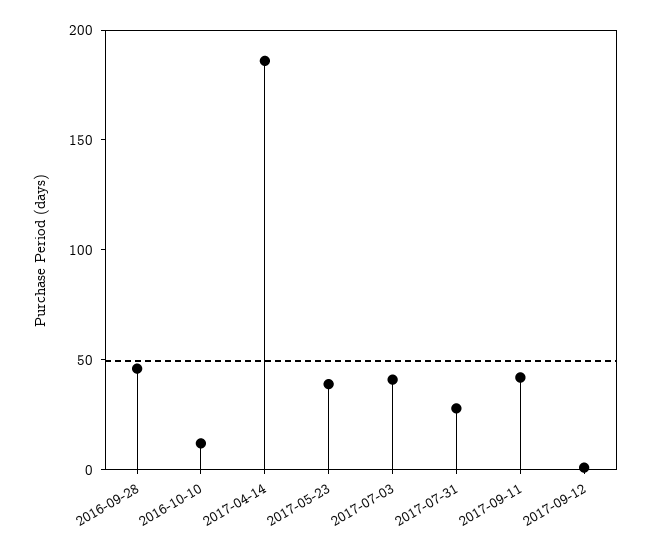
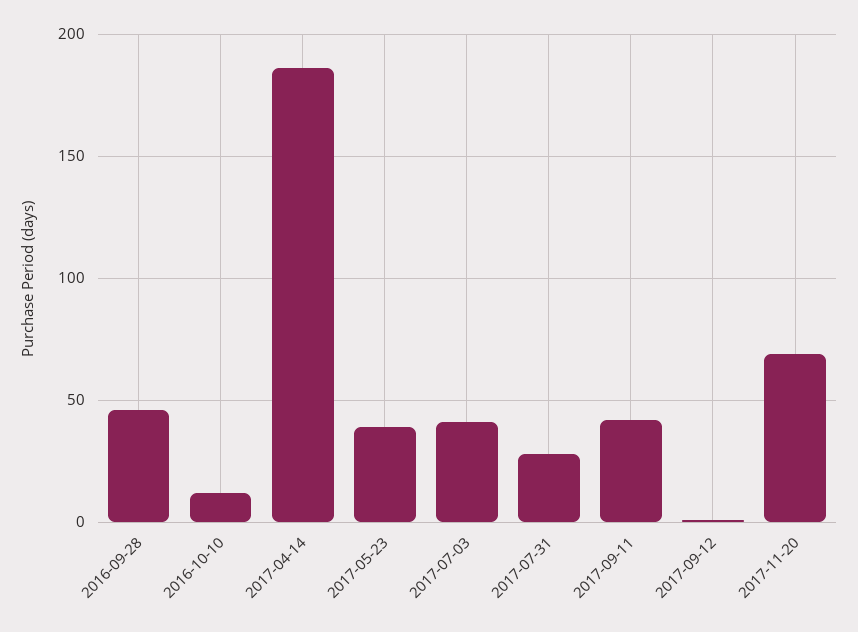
2017-11-20: none -> 70

